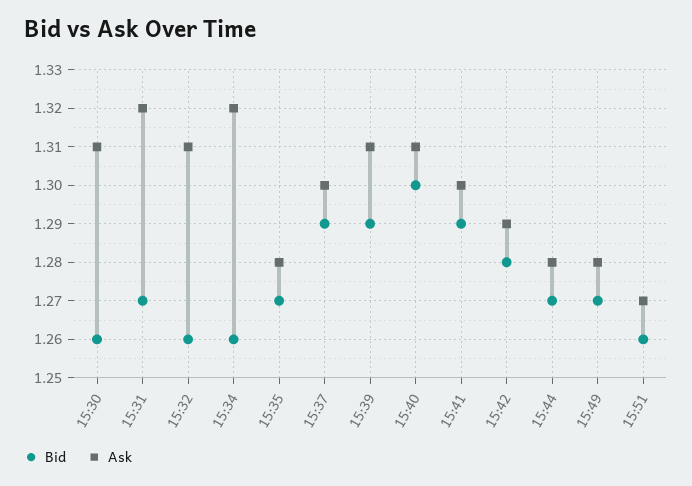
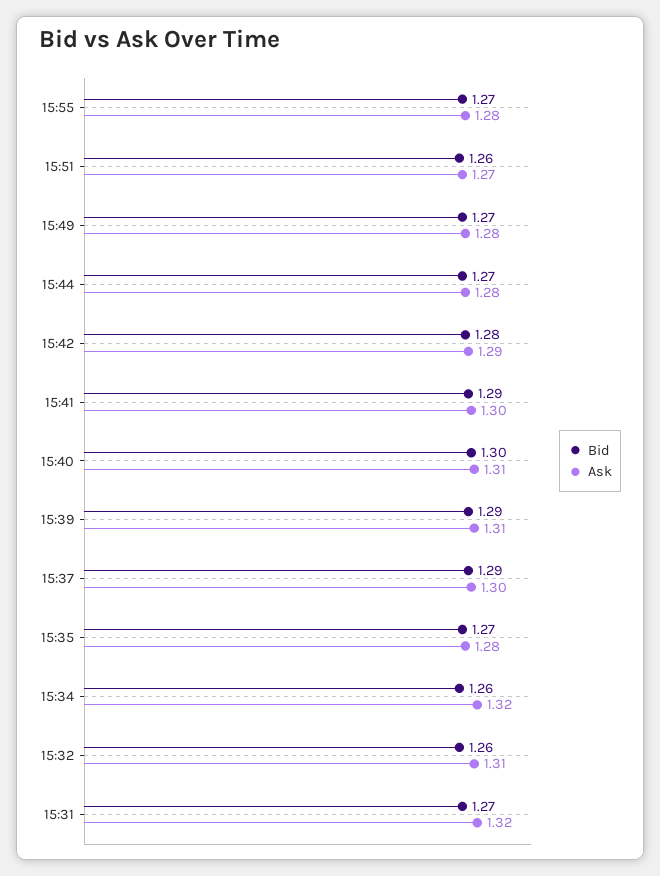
Bid, 15:30: 1.26 -> none
Ask, 15:30: 1.31 -> none
Bid, 15:55: none -> 1.27
Ask, 15:55: none -> 1.28

